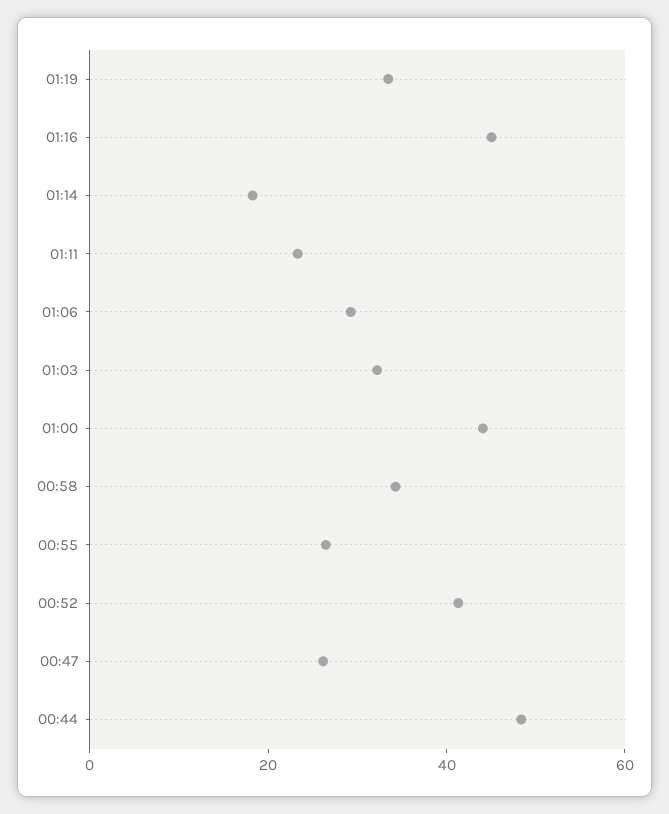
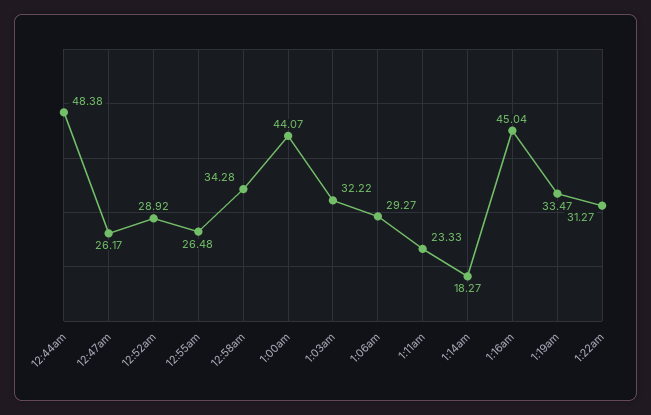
00:52: 40 -> 28.92
1:22am: none -> 31.27

